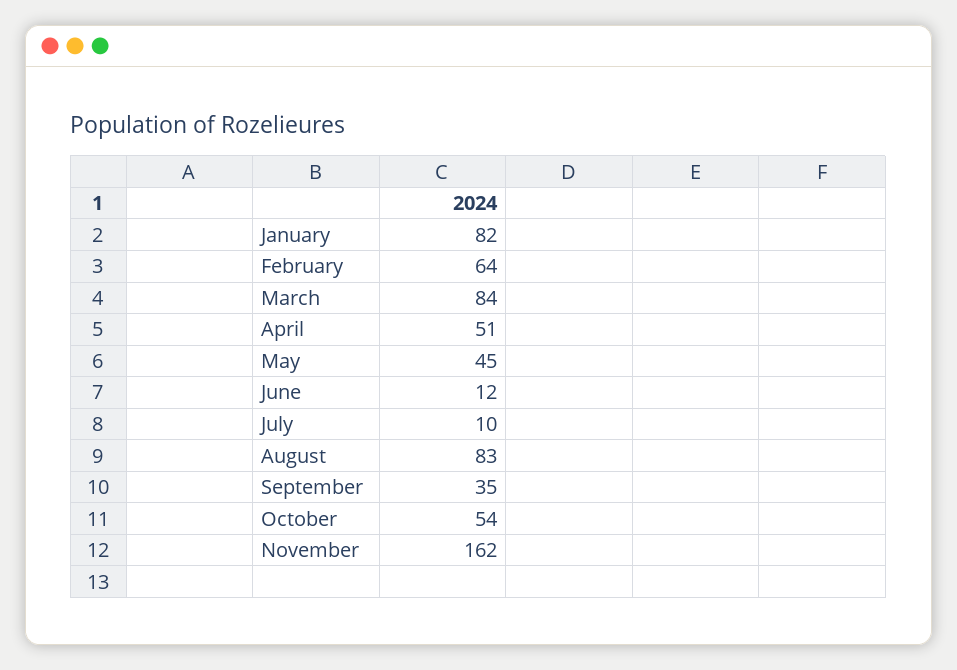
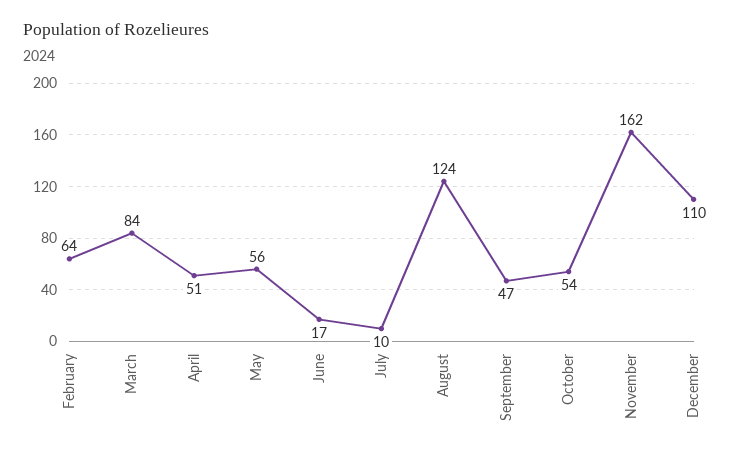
January: 82 -> none
May: 45 -> 56
June: 12 -> 17
August: 83 -> 124
September: 35 -> 47
December: none -> 110

